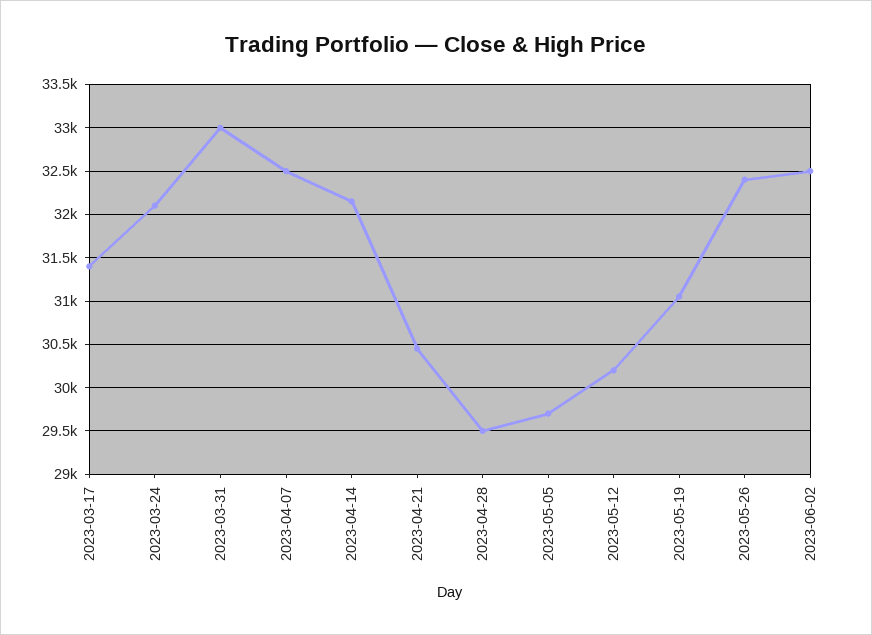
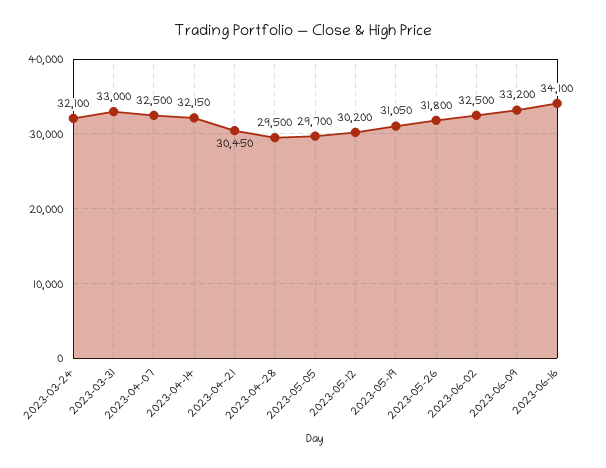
2023-03-17: 31400 -> none
2023-05-26: 32400 -> 31800
2023-06-09: none -> 33200
2023-06-16: none -> 34100

